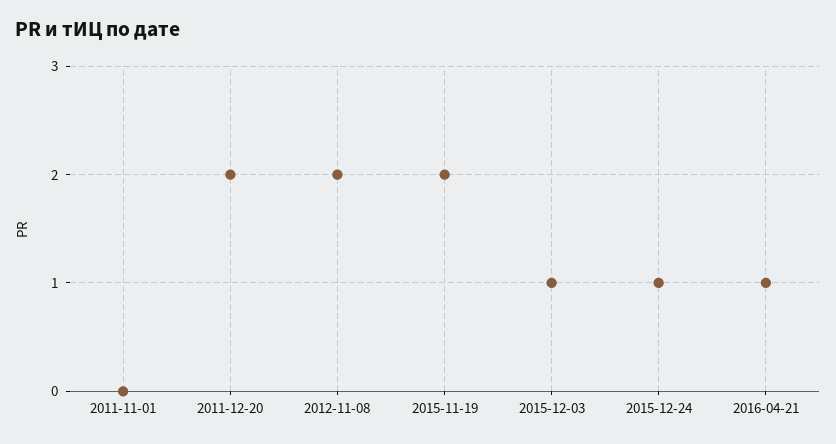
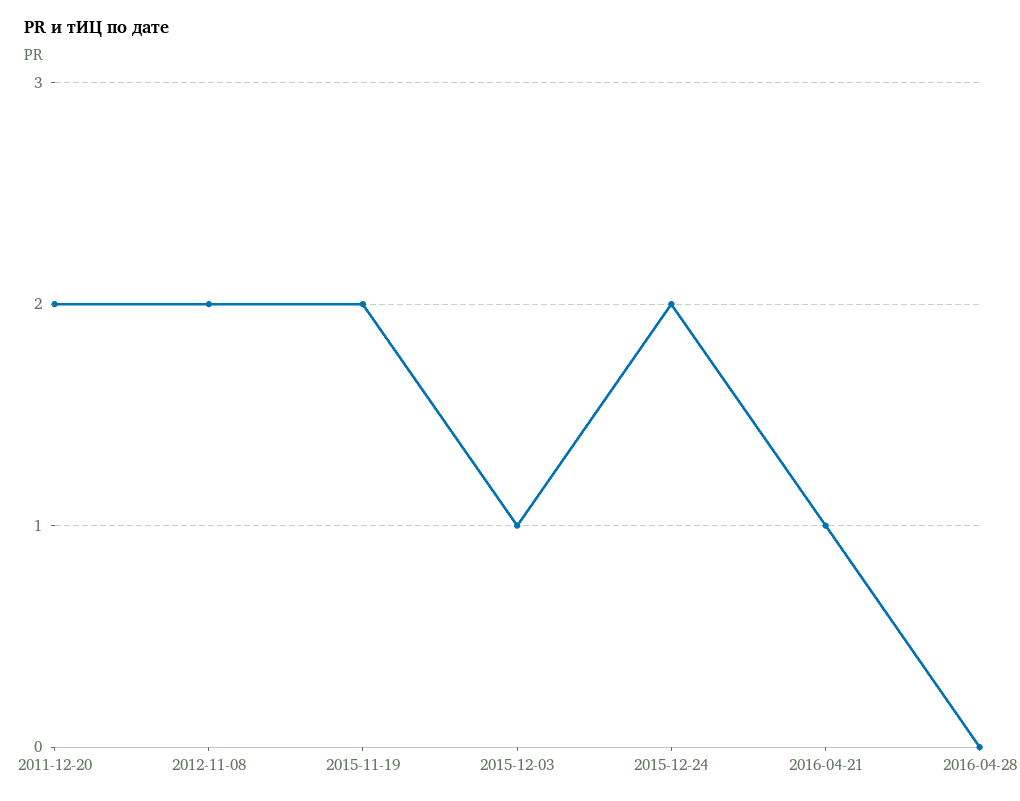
2011-11-01: 0 -> none
2015-12-24: 1 -> 2
2016-04-28: none -> 0

